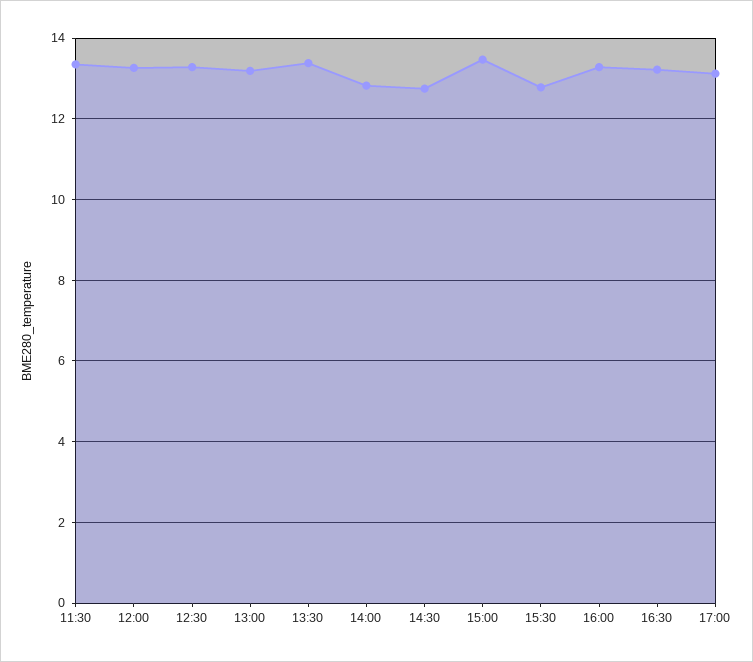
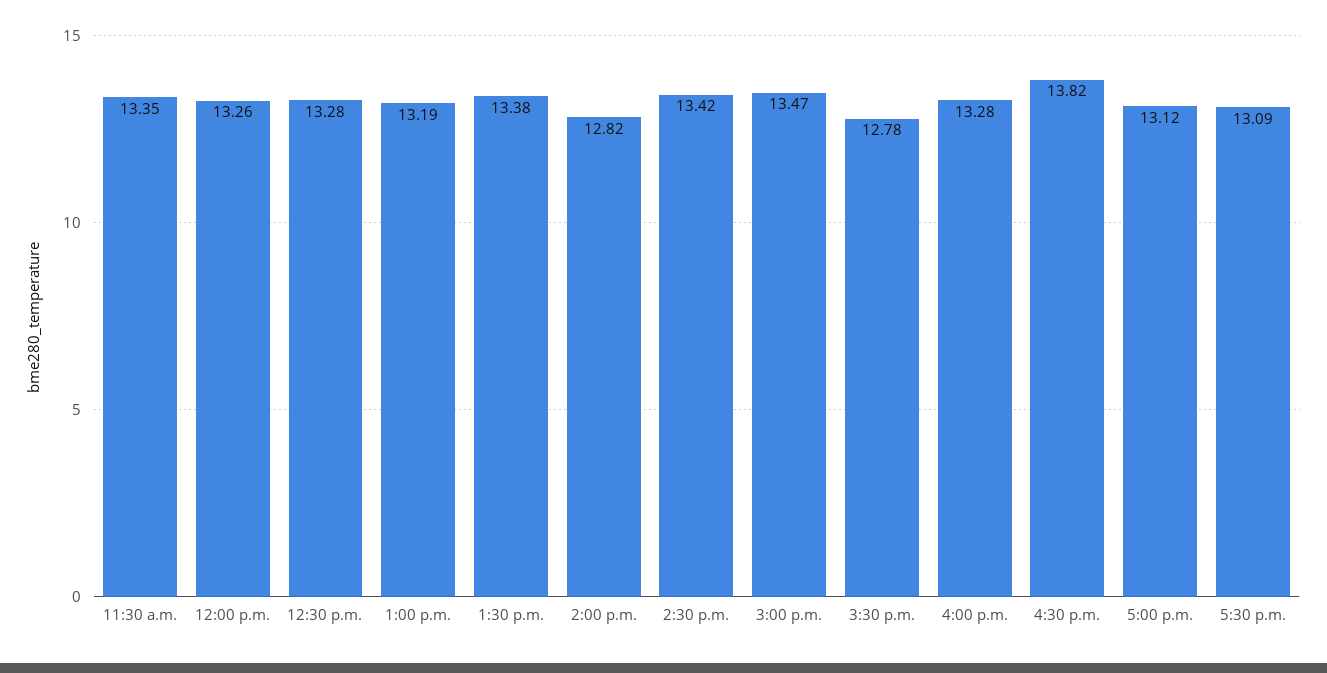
14:30: 12.8 -> 13.42
16:30: 13.2 -> 13.82
5:30 p.m.: none -> 13.09

